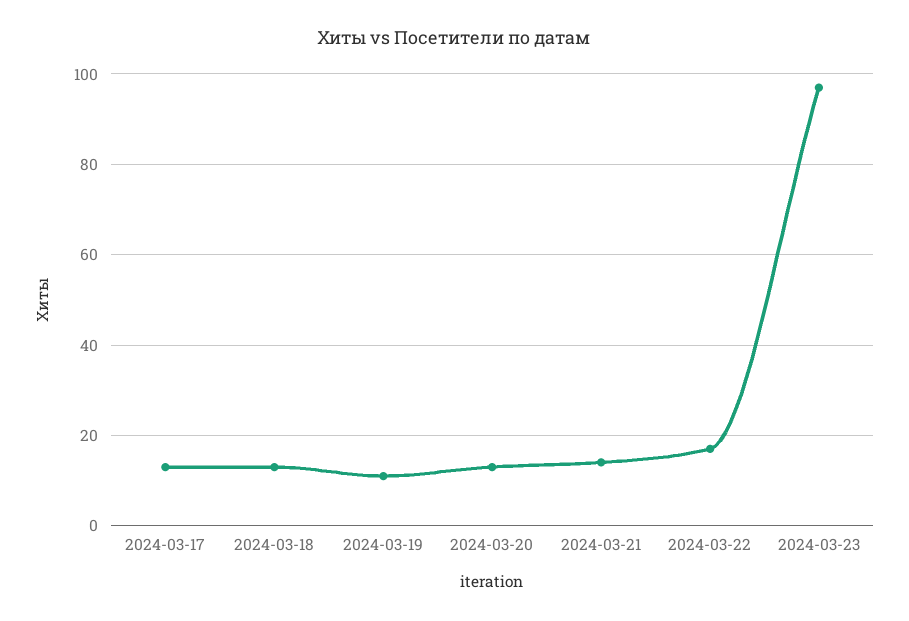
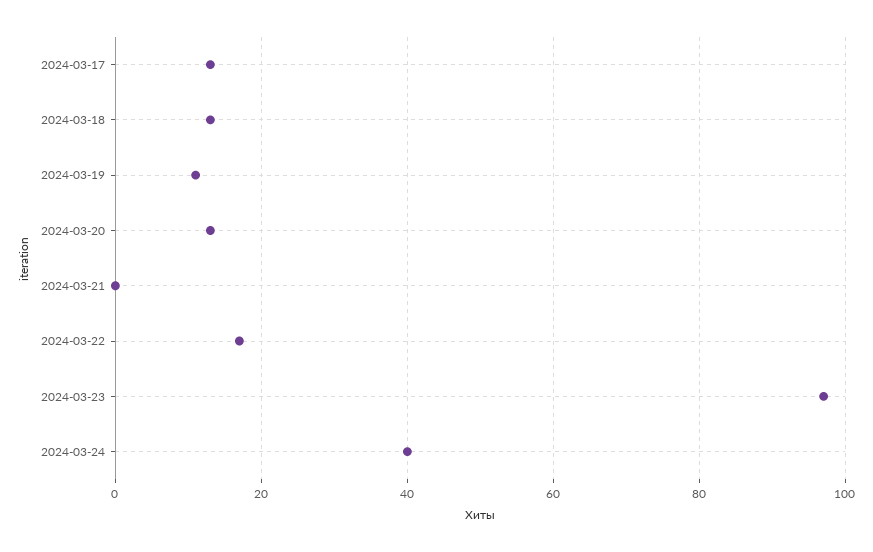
2024-03-21: 15 -> 0
2024-03-24: none -> 40

